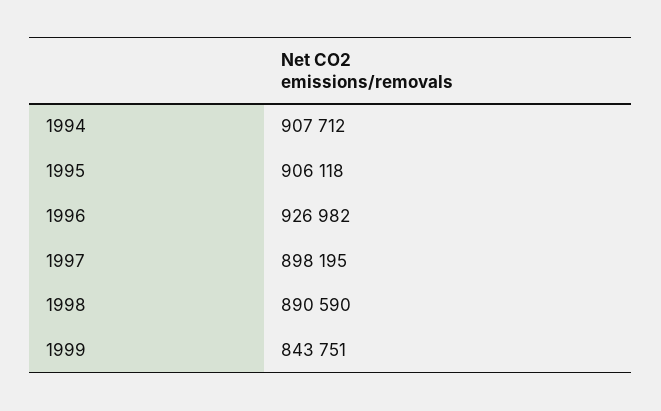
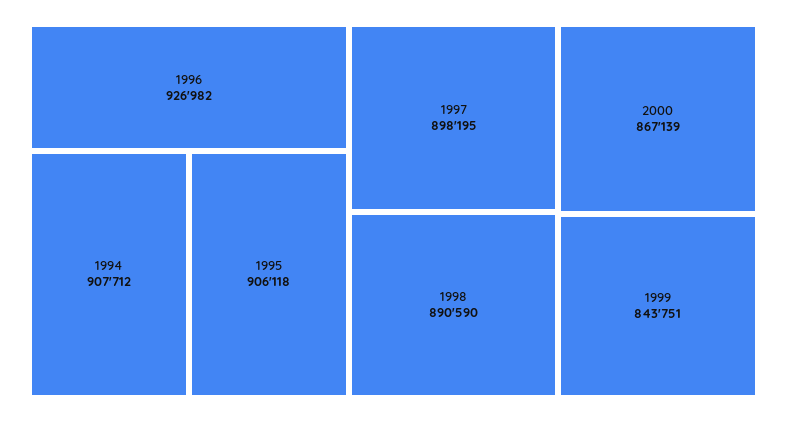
2000: none -> 867139

